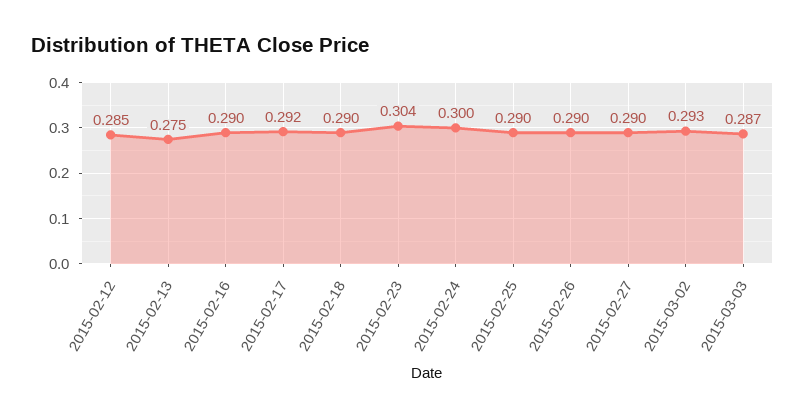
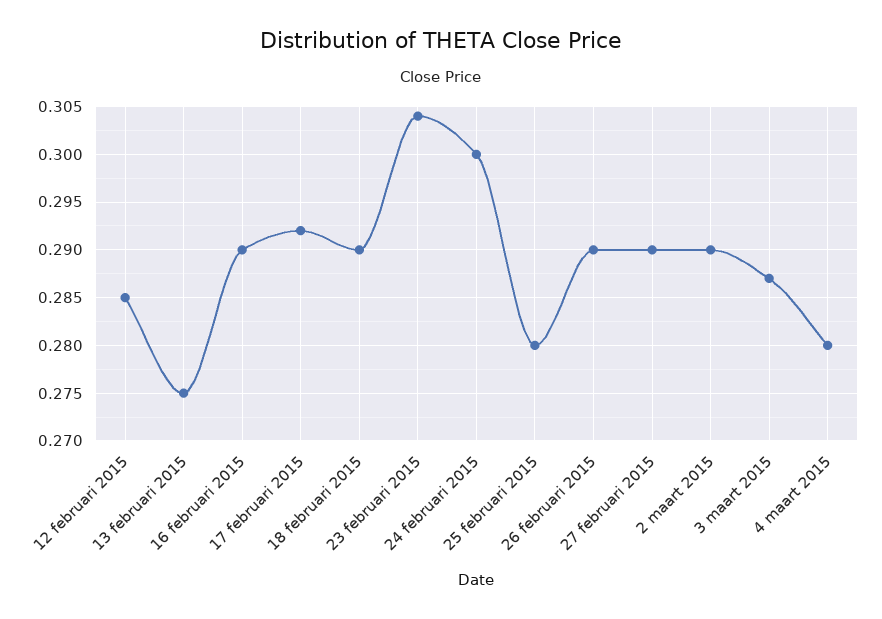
2015-02-25: 0.29 -> 0.28
2015-03-02: 0.293 -> 0.29
4 maart 2015: none -> 0.28

